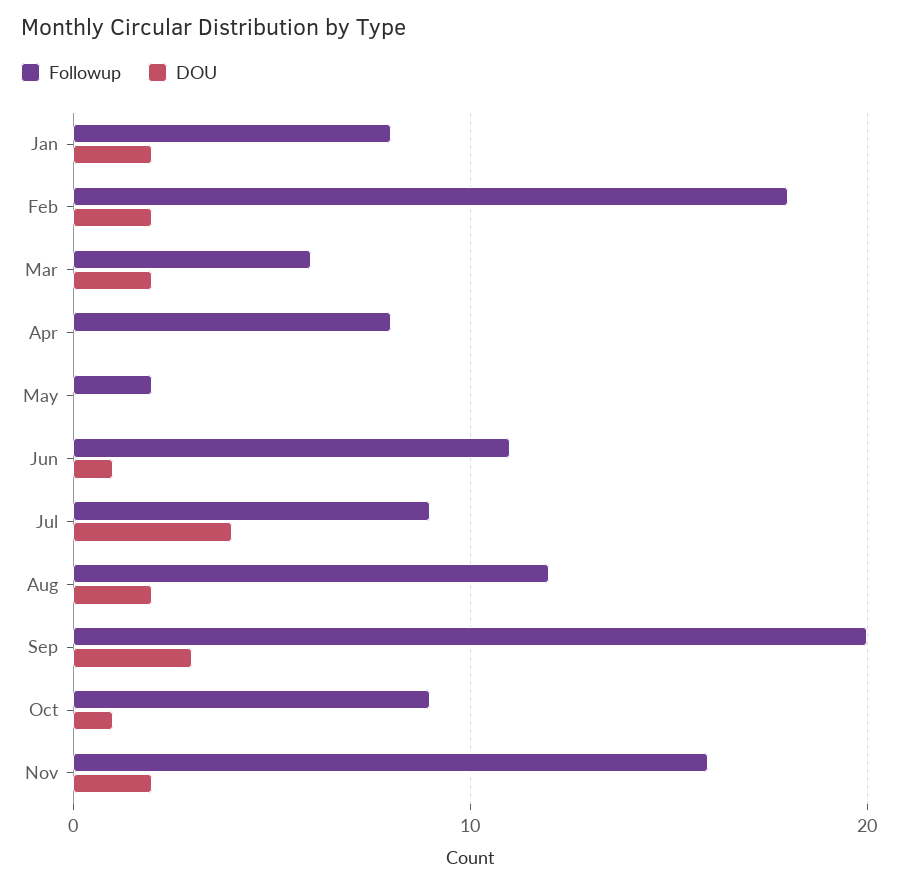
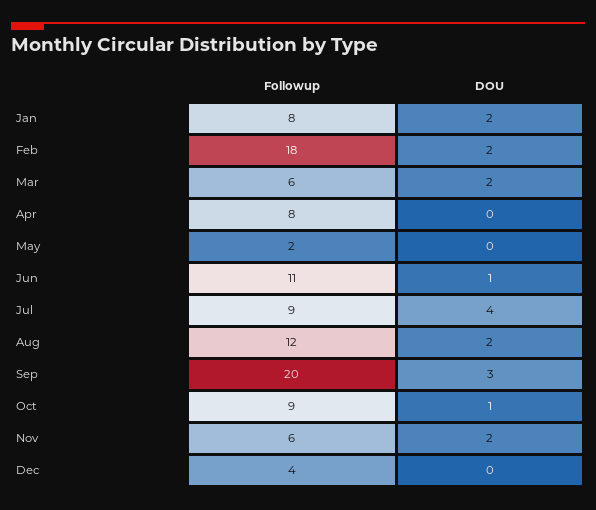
Followup, Nov: 16 -> 6
Followup, Dec: none -> 4
DOU, Dec: none -> 0

